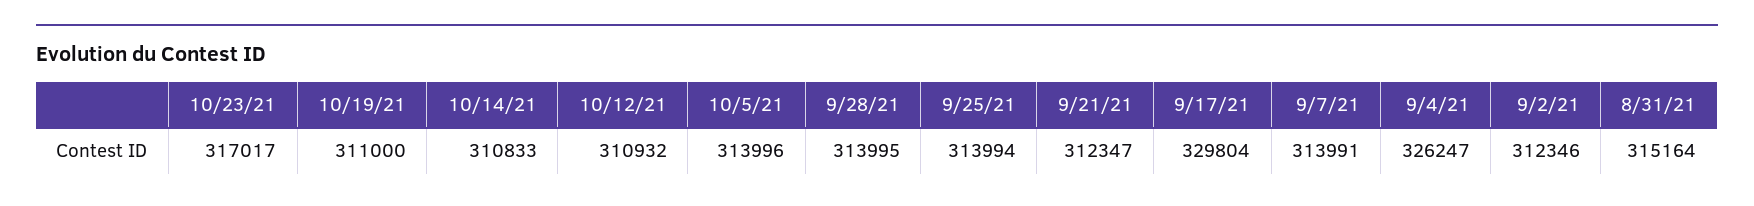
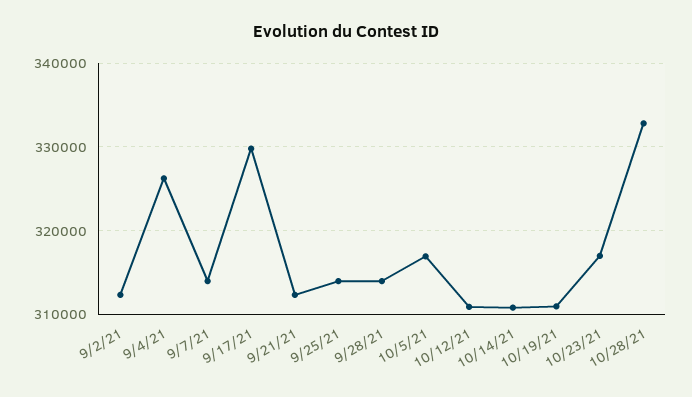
10/5/21: 313996 -> 317000
8/31/21: 315164 -> none
10/28/21: none -> 333000

